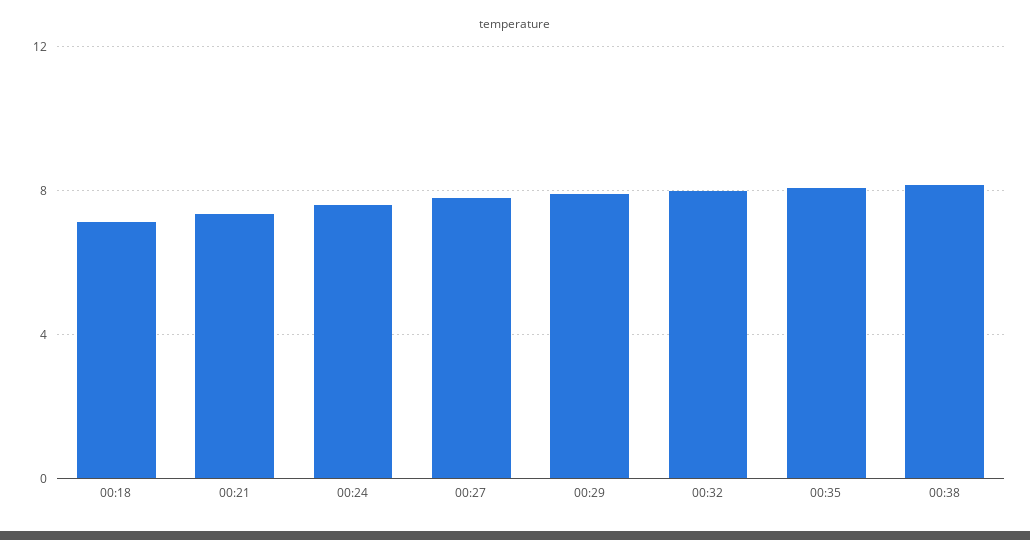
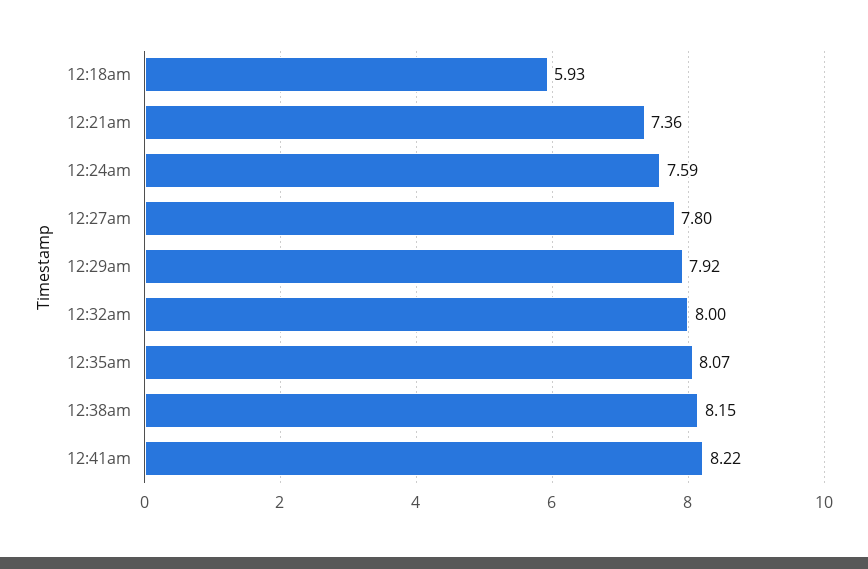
00:18: 7 -> 5.93
12:41am: none -> 8.22

